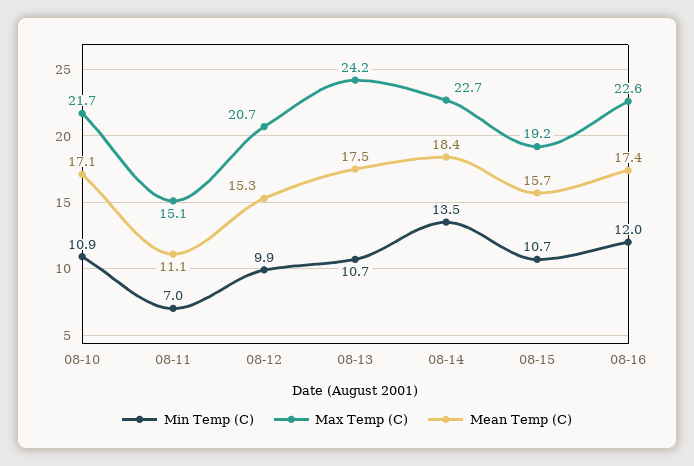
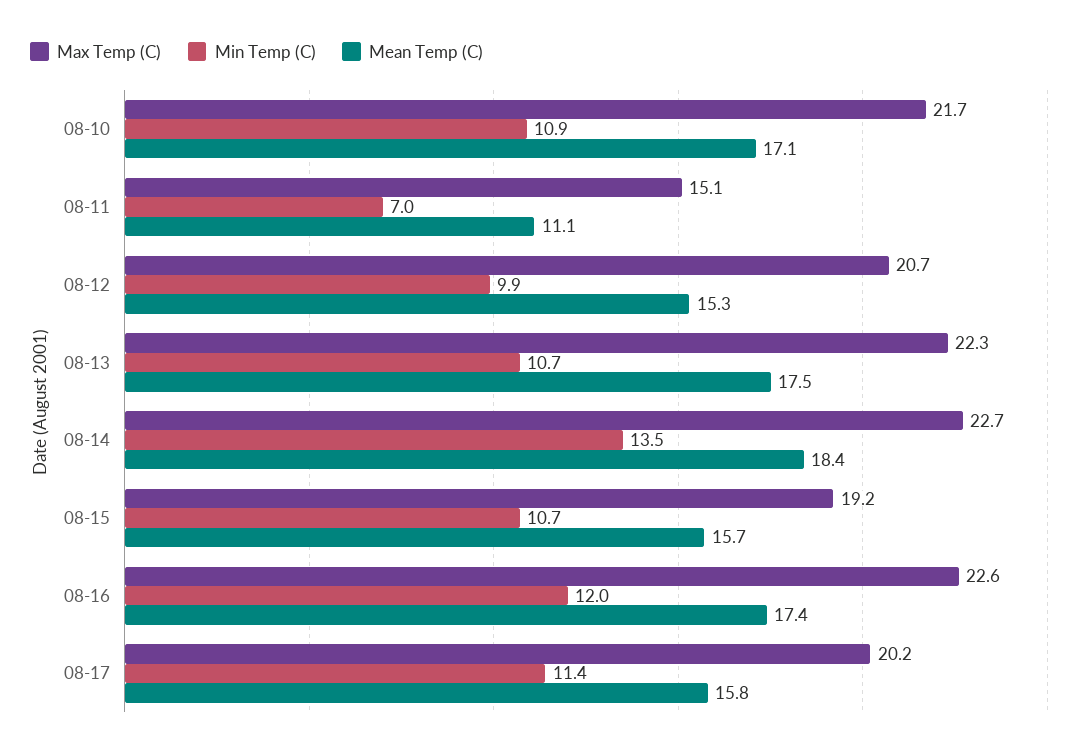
Max Temp (C), 08-13: 24.2 -> 22.3
Max Temp (C), 08-17: none -> 20.2
Min Temp (C), 08-17: none -> 11.4
Mean Temp (C), 08-17: none -> 15.8

